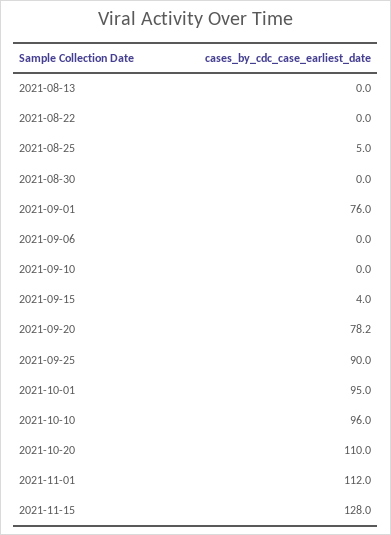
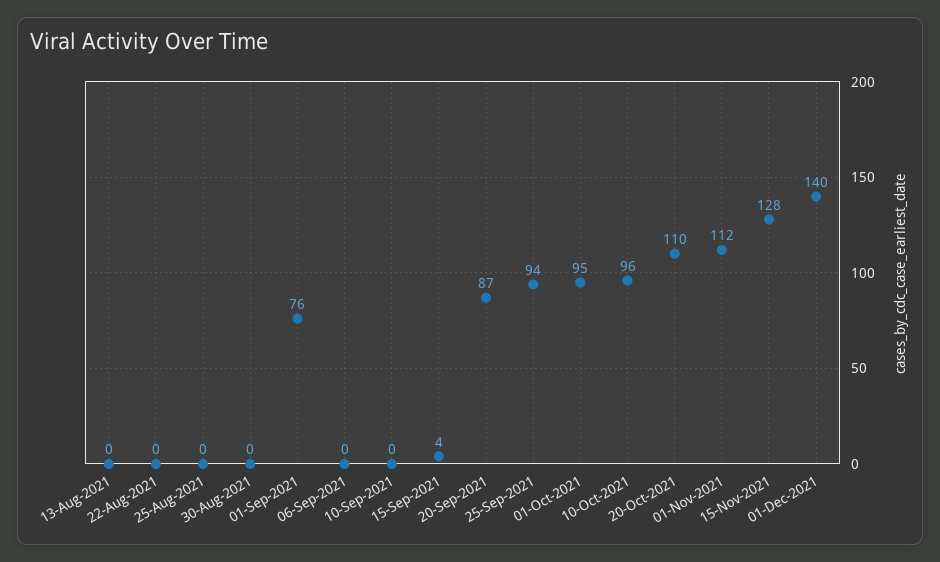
2021-08-25: 5 -> 0
2021-09-20: 78.2 -> 87
2021-09-25: 90 -> 94
01-Dec-2021: none -> 140

